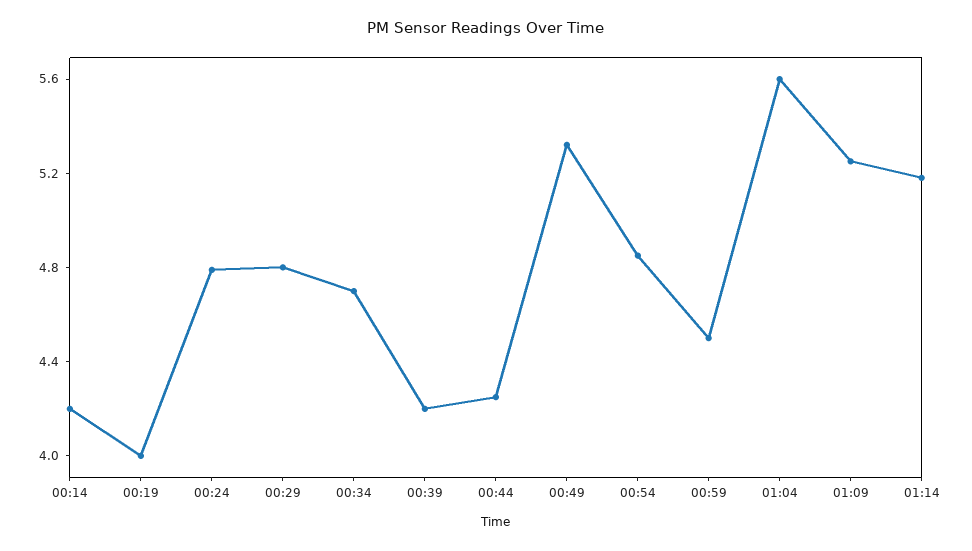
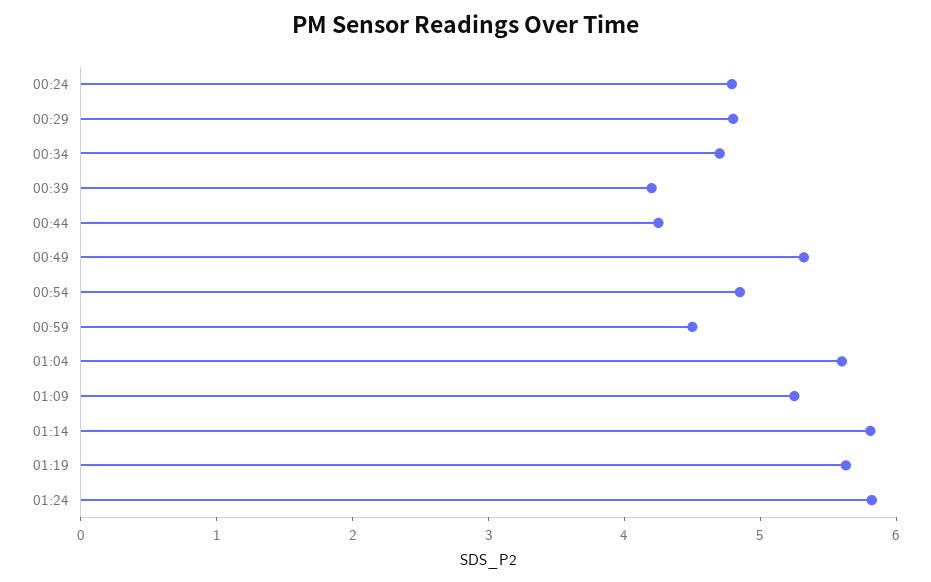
00:14: 4.2 -> none
00:19: 4 -> none
01:14: 5.2 -> 5.8
01:19: none -> 5.6
01:24: none -> 5.8

